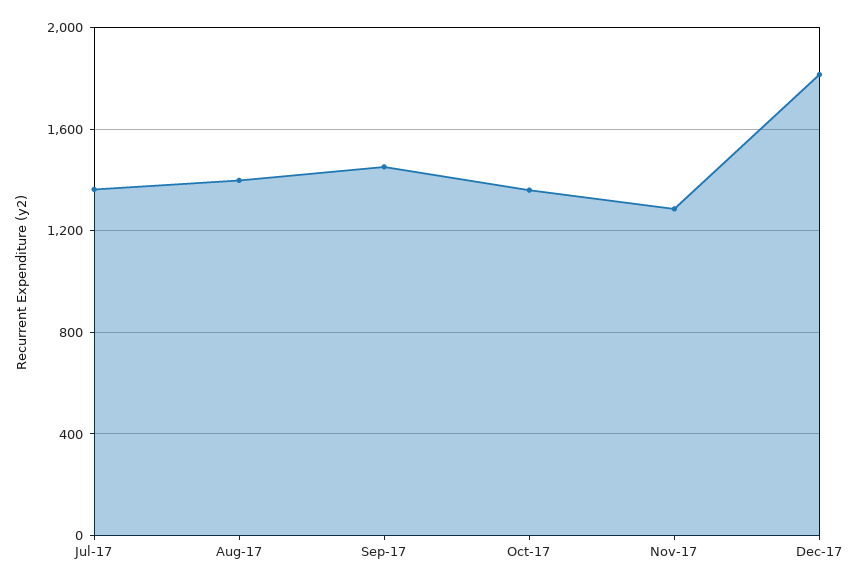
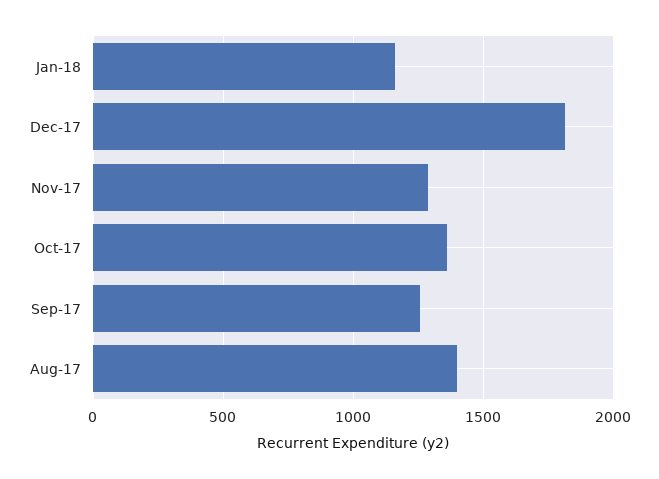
Jul-17: 1350 -> none
Sep-17: 1450 -> 1250
Jan-18: none -> 1150

